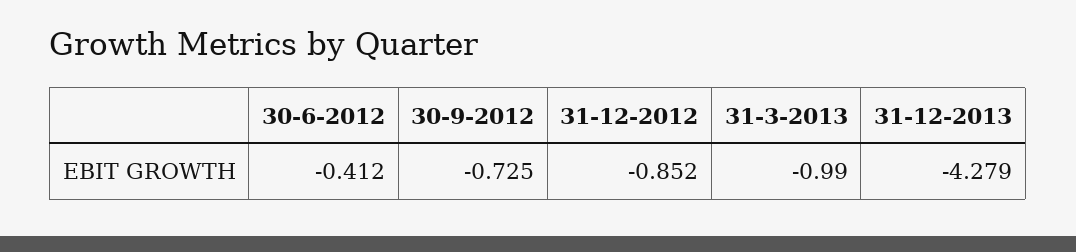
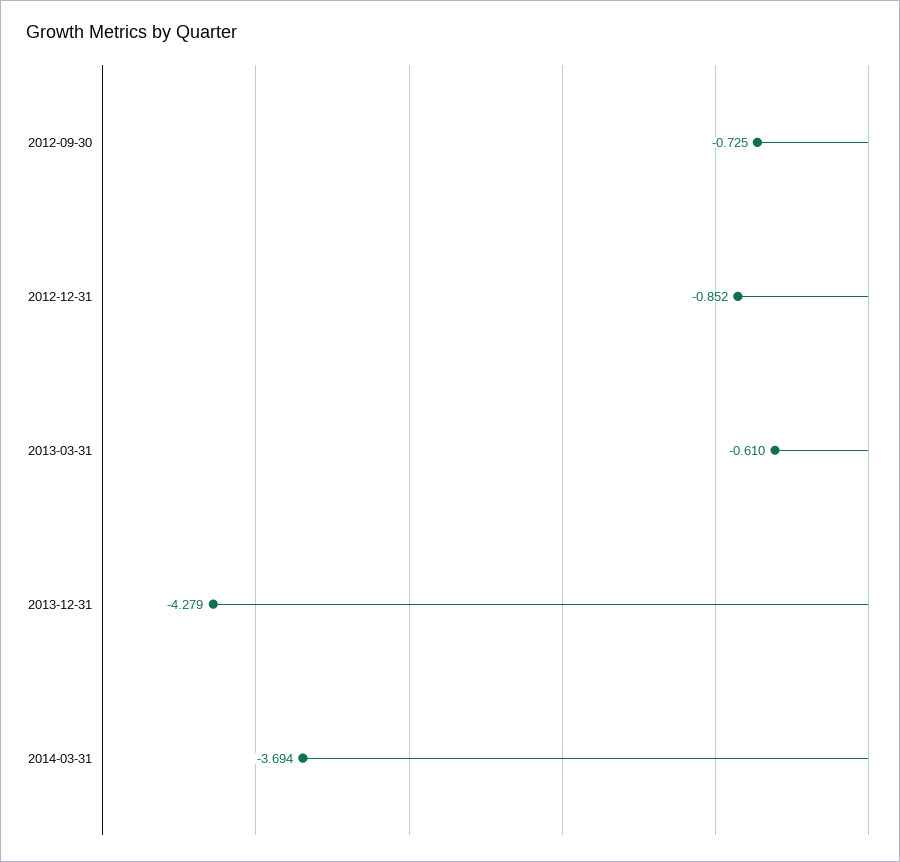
30-6-2012: -0.412 -> none
31-3-2013: -0.99 -> -0.61
2014-03-31: none -> -3.694

